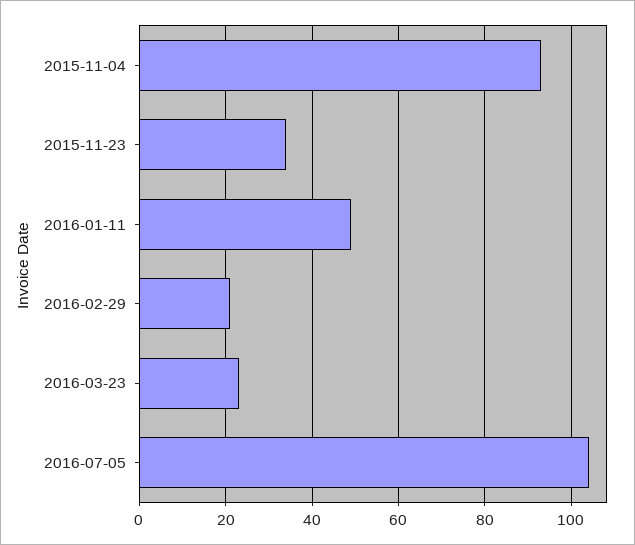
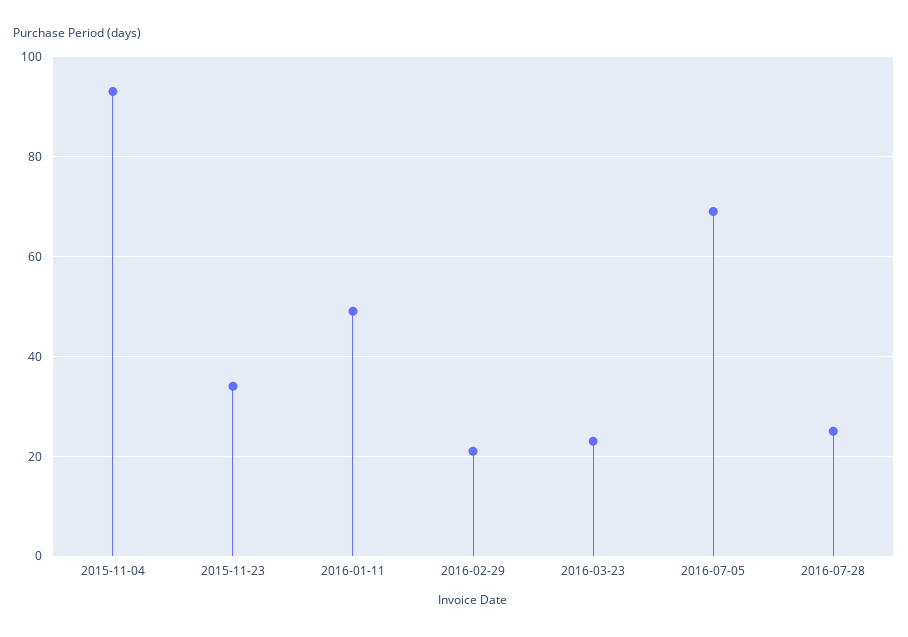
2016-07-05: 105 -> 70
2016-07-28: none -> 25

